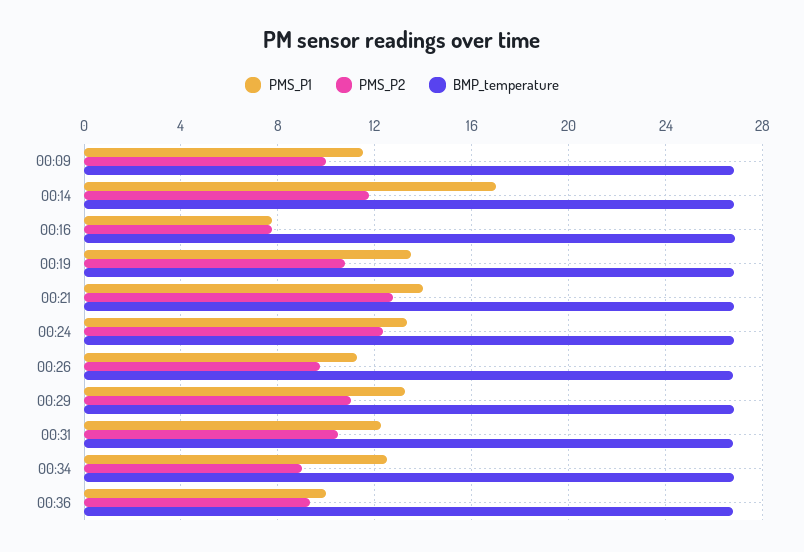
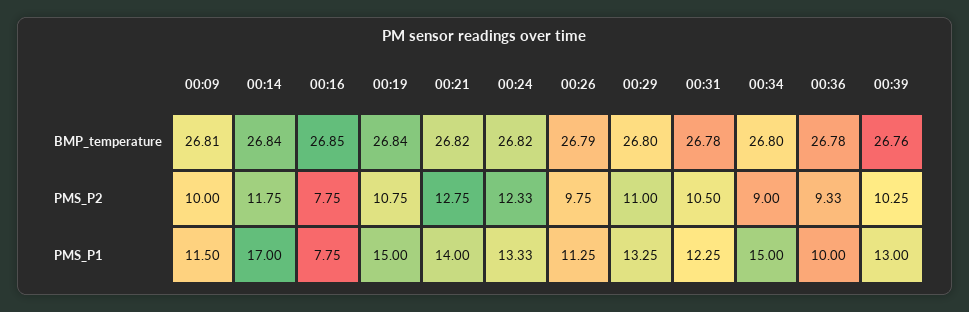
PMS_P1, 00:19: 13.5 -> 15
PMS_P1, 00:34: 12.5 -> 15
BMP_temperature, 00:39: none -> 26.76
PMS_P2, 00:39: none -> 10.25
PMS_P1, 00:39: none -> 13

